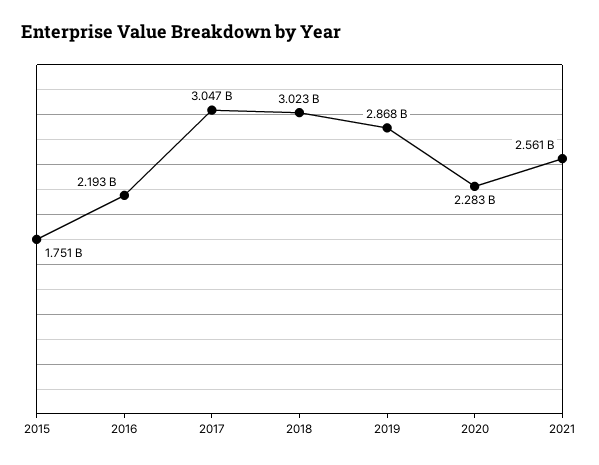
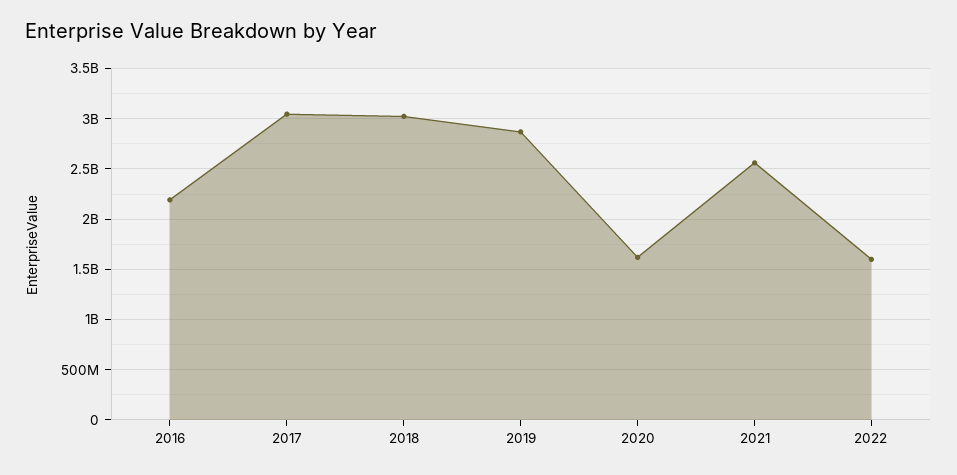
2015: 1751000000 -> none
2020: 2283000000 -> 1600000000
2022: none -> 1600000000

